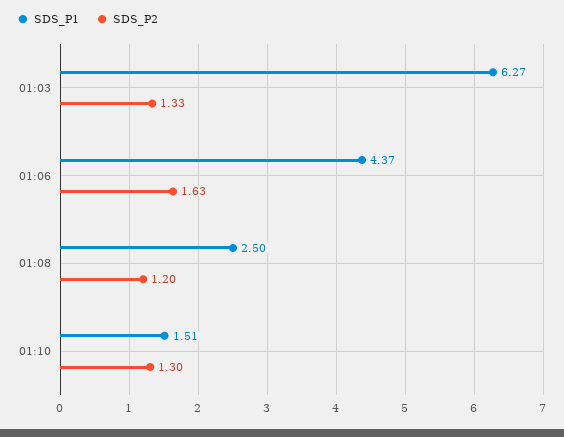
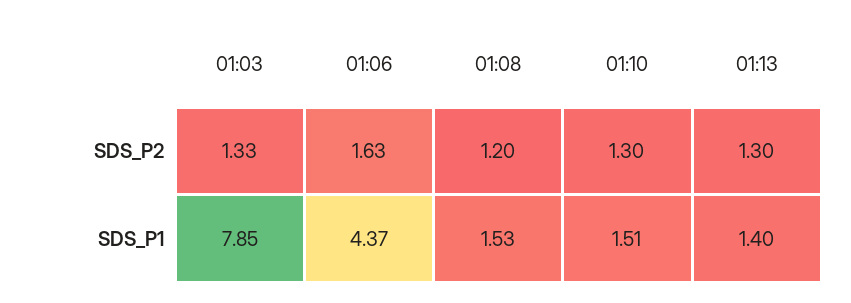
SDS_P1, 01:03: 6.27 -> 7.85
SDS_P1, 01:08: 2.5 -> 1.53
SDS_P2, 01:13: none -> 1.3
SDS_P1, 01:13: none -> 1.4

